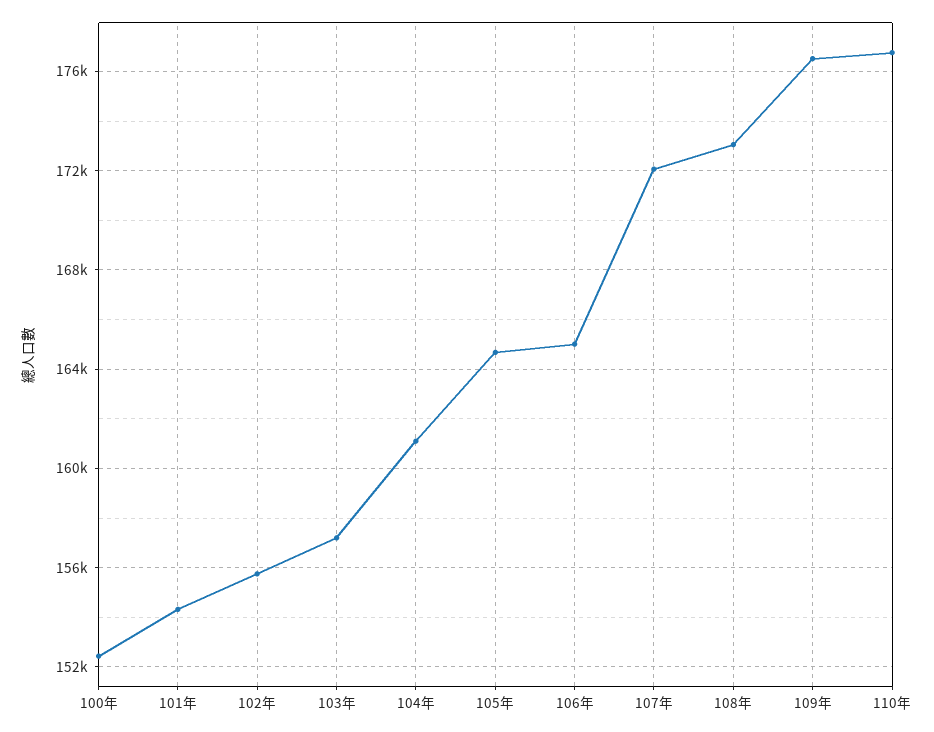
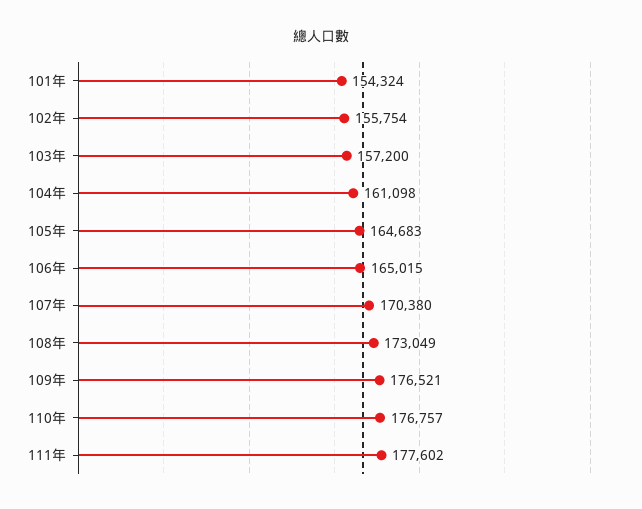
100年: 152500 -> none
107年: 172000 -> 170380
111年: none -> 177602

